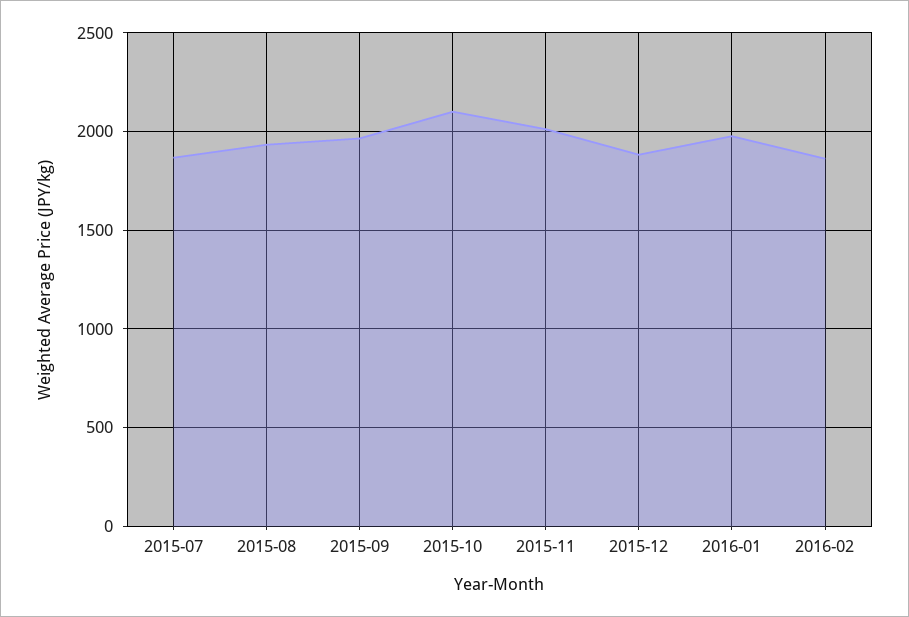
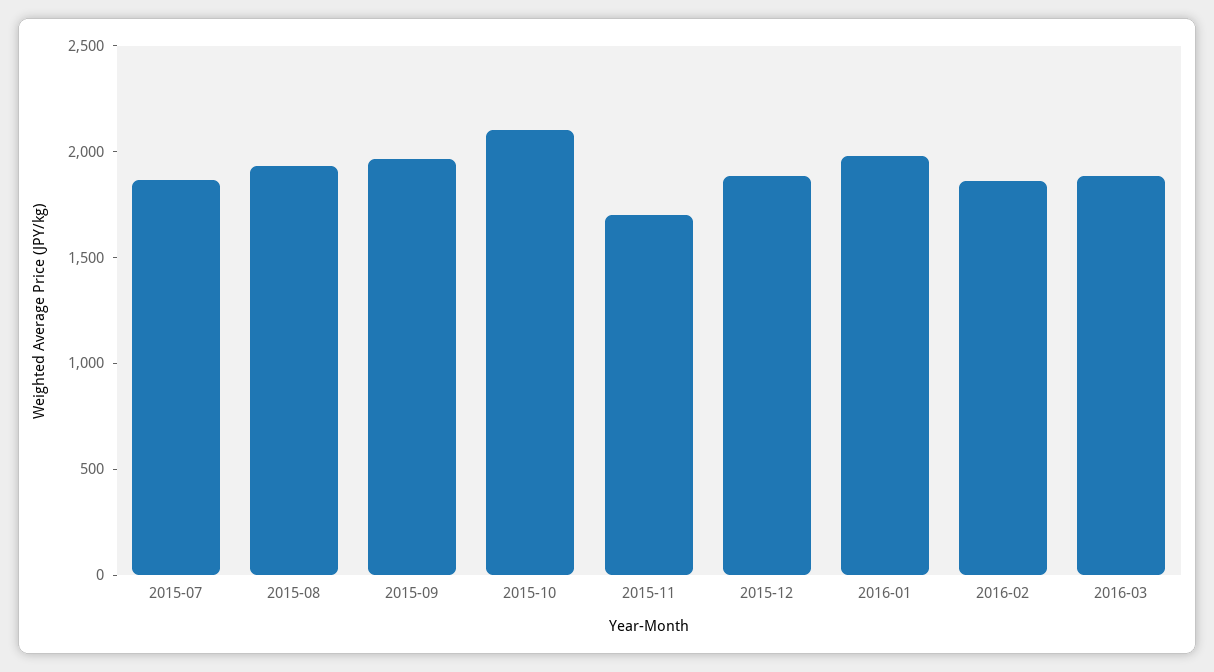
2015-11: 2000 -> 1700
2016-03: none -> 1900

